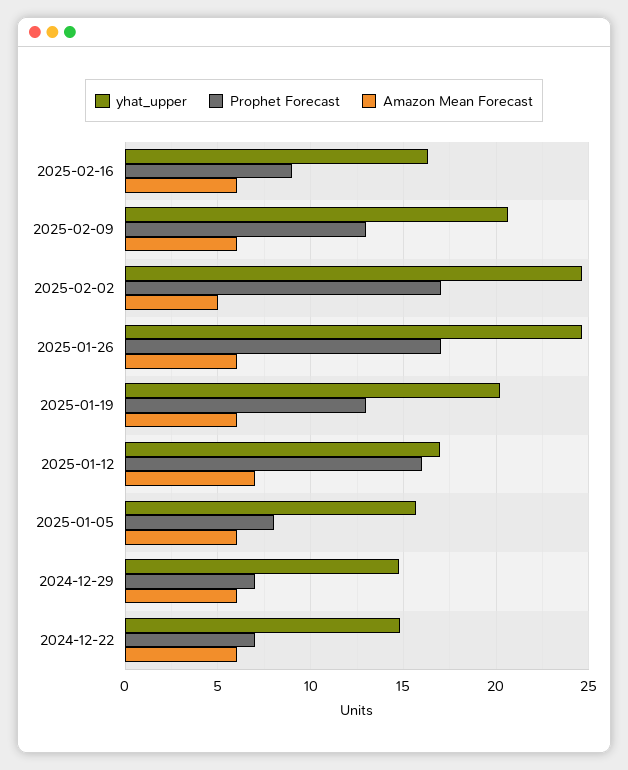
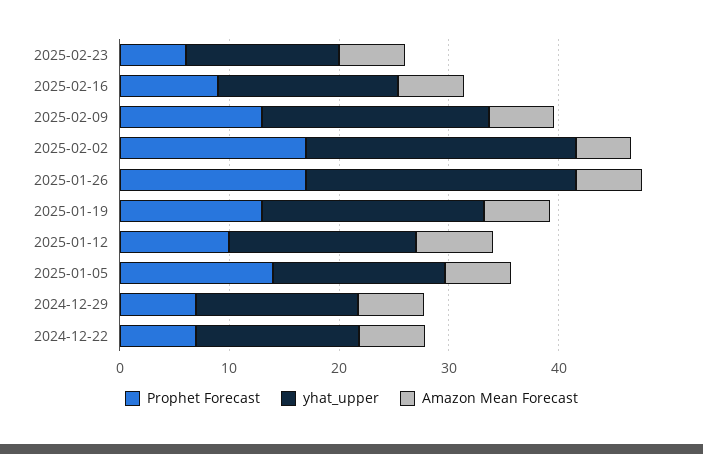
Prophet Forecast, 2025-01-12: 16 -> 10
Prophet Forecast, 2025-01-05: 8 -> 14
Prophet Forecast, 2025-02-23: none -> 6
yhat_upper, 2025-02-23: none -> 14
Amazon Mean Forecast, 2025-02-23: none -> 6

